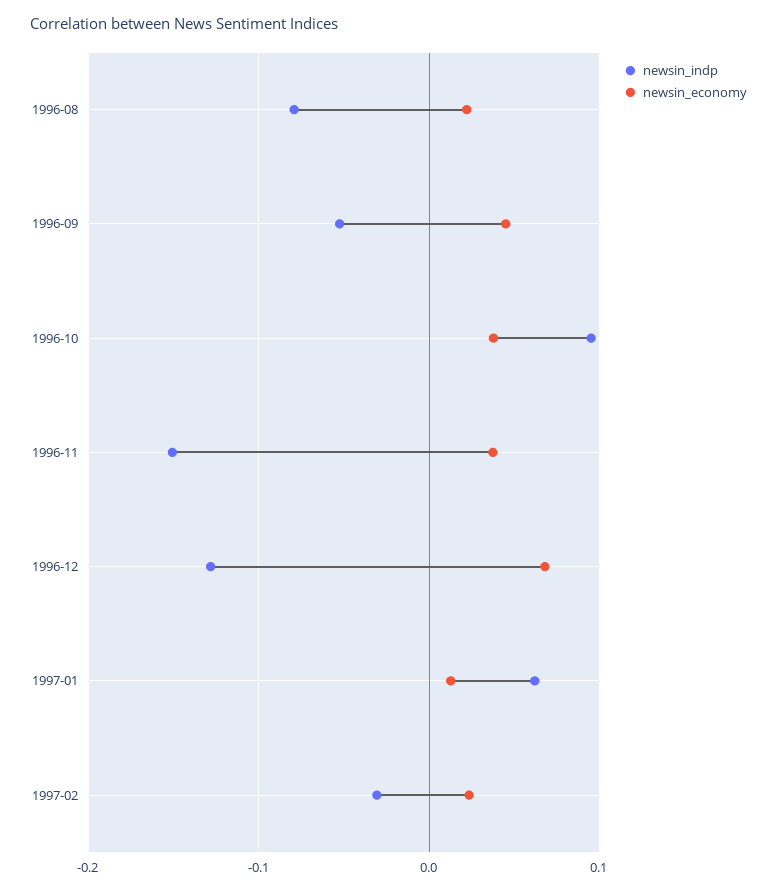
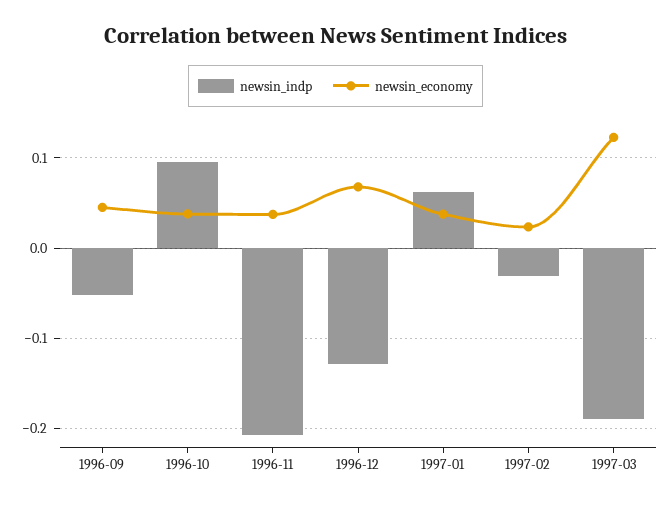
newsin_indp, 1996-08: -0.08 -> none
newsin_economy, 1996-08: 0.02 -> none
newsin_indp, 1996-11: -0.15 -> -0.21
newsin_economy, 1997-01: 0.01 -> 0.04
newsin_indp, 1997-03: none -> -0.19
newsin_economy, 1997-03: none -> 0.12

